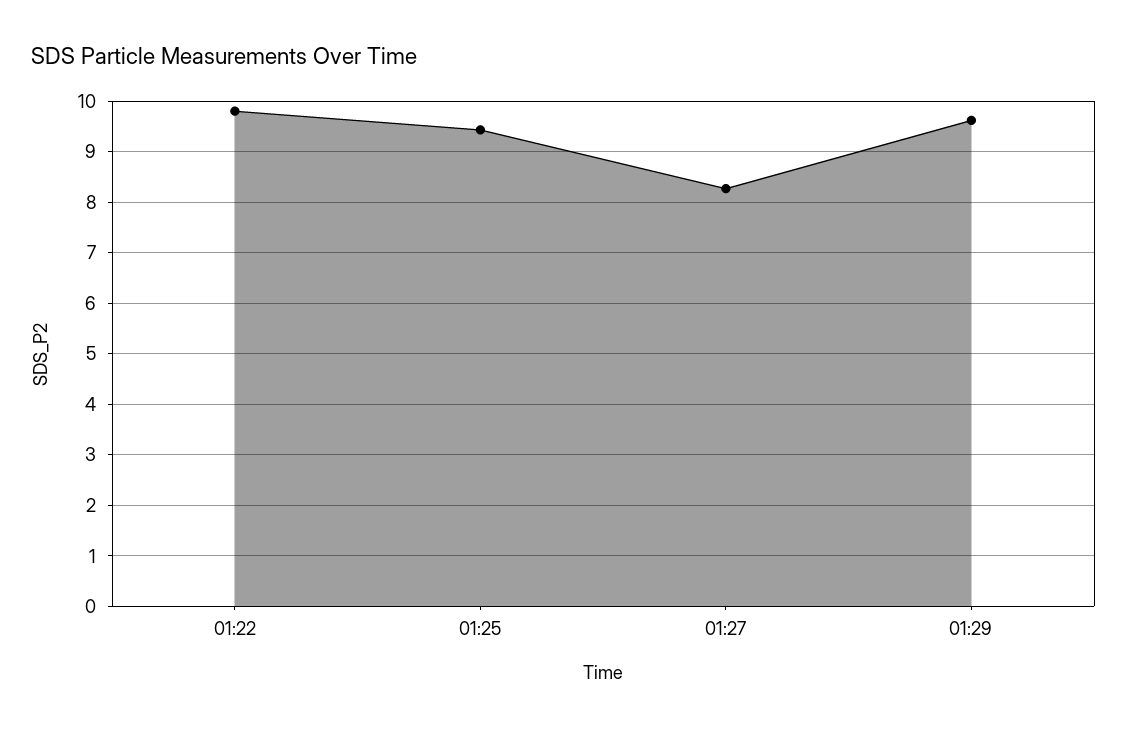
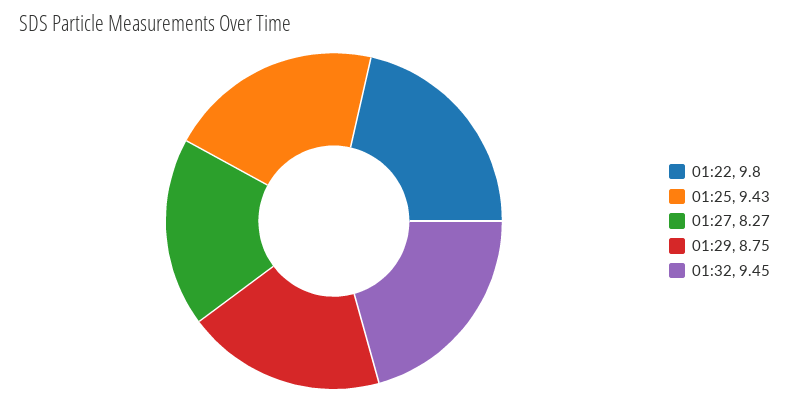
01:29: 9.6 -> 8.75
01:32: none -> 9.45

